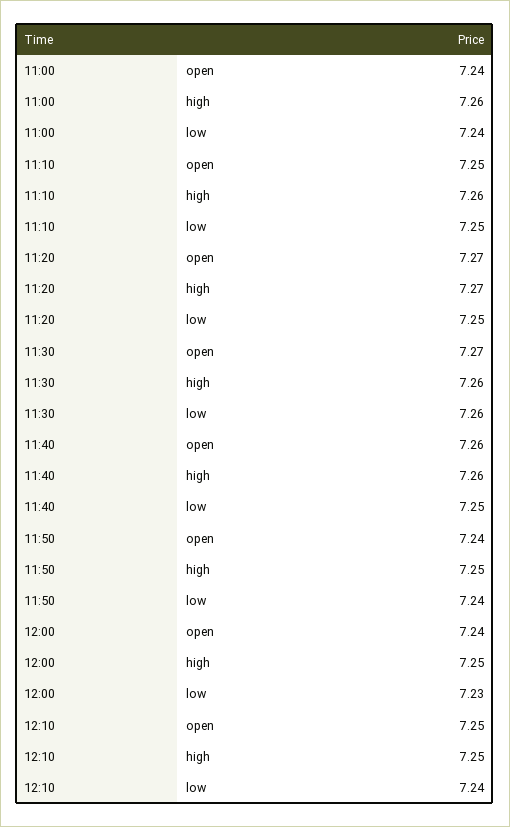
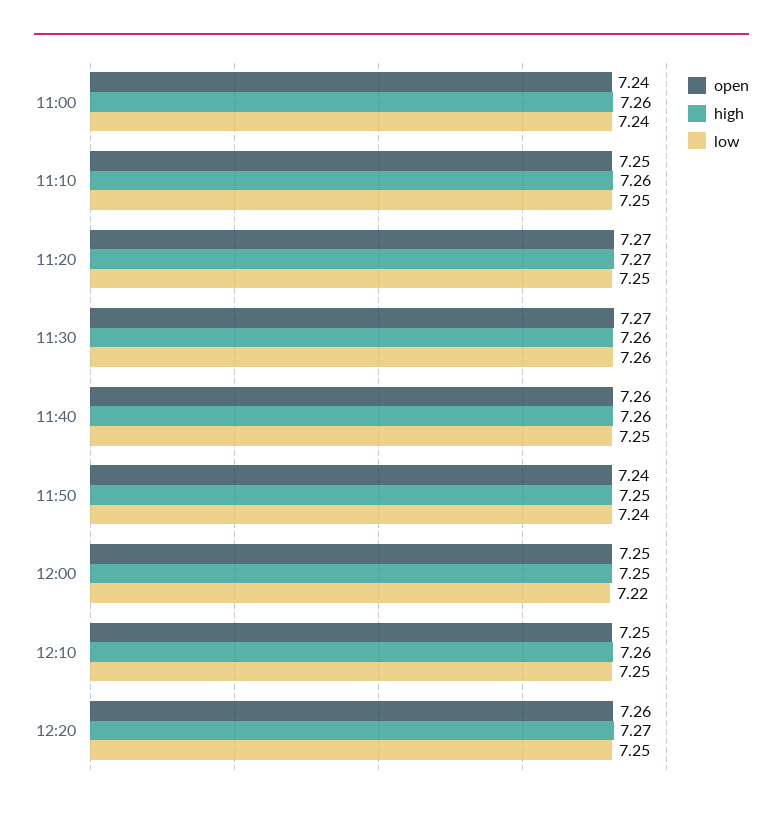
open, 12:00: 7.24 -> 7.25
low, 12:00: 7.23 -> 7.22
high, 12:10: 7.25 -> 7.26
low, 12:10: 7.24 -> 7.25
open, 12:20: none -> 7.26
high, 12:20: none -> 7.27
low, 12:20: none -> 7.25

